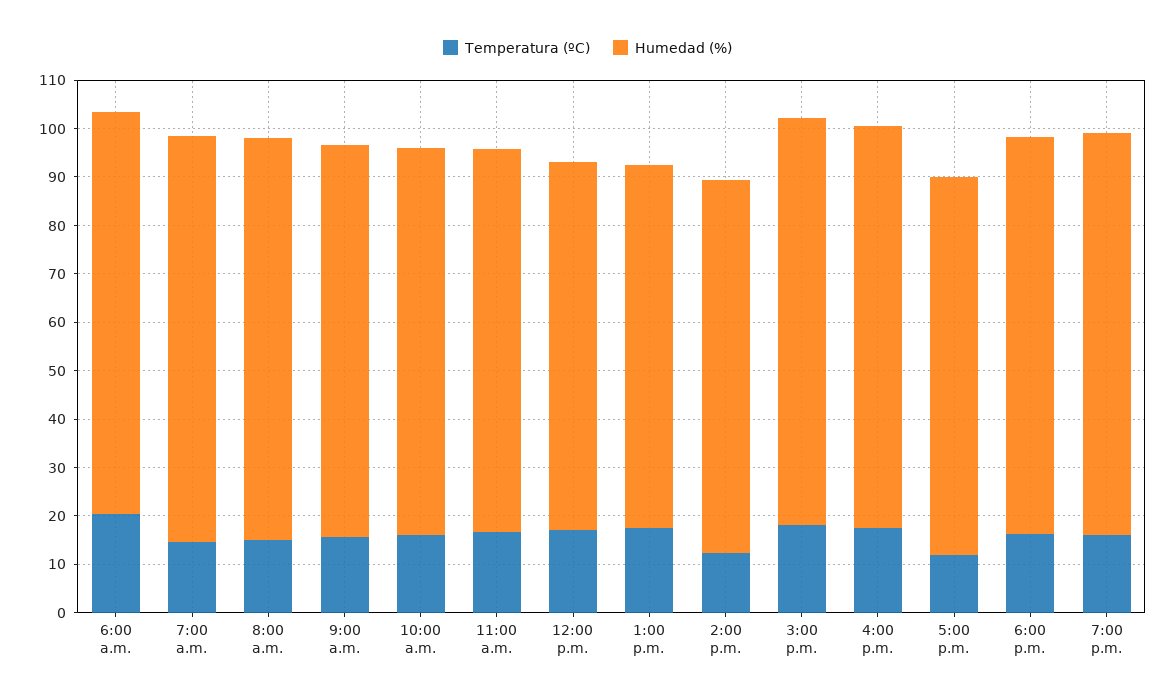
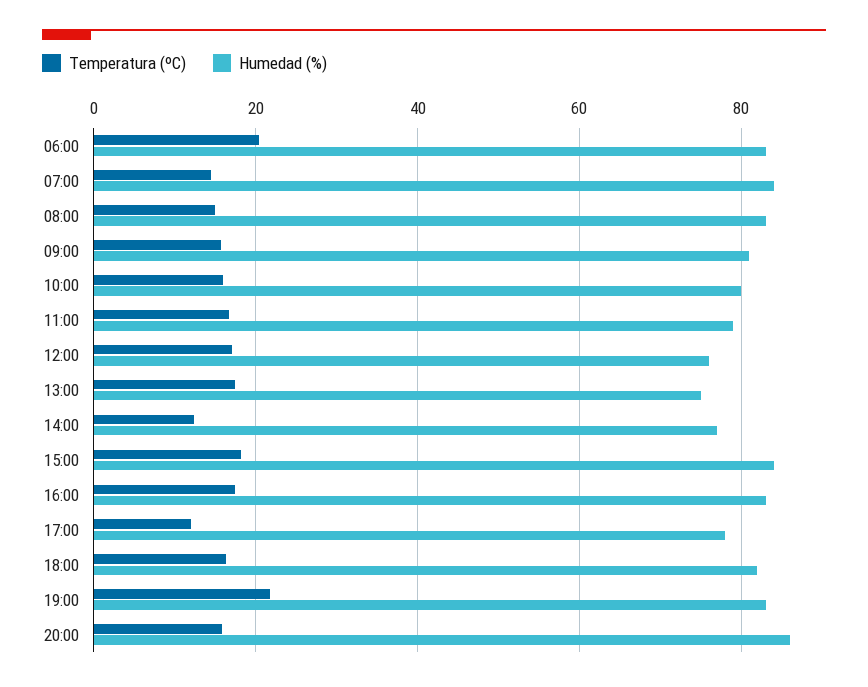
Temperatura (ºC), 7:00 p.m.: 16 -> 22
Temperatura (ºC), 20:00: none -> 16
Humedad (%), 20:00: none -> 86

